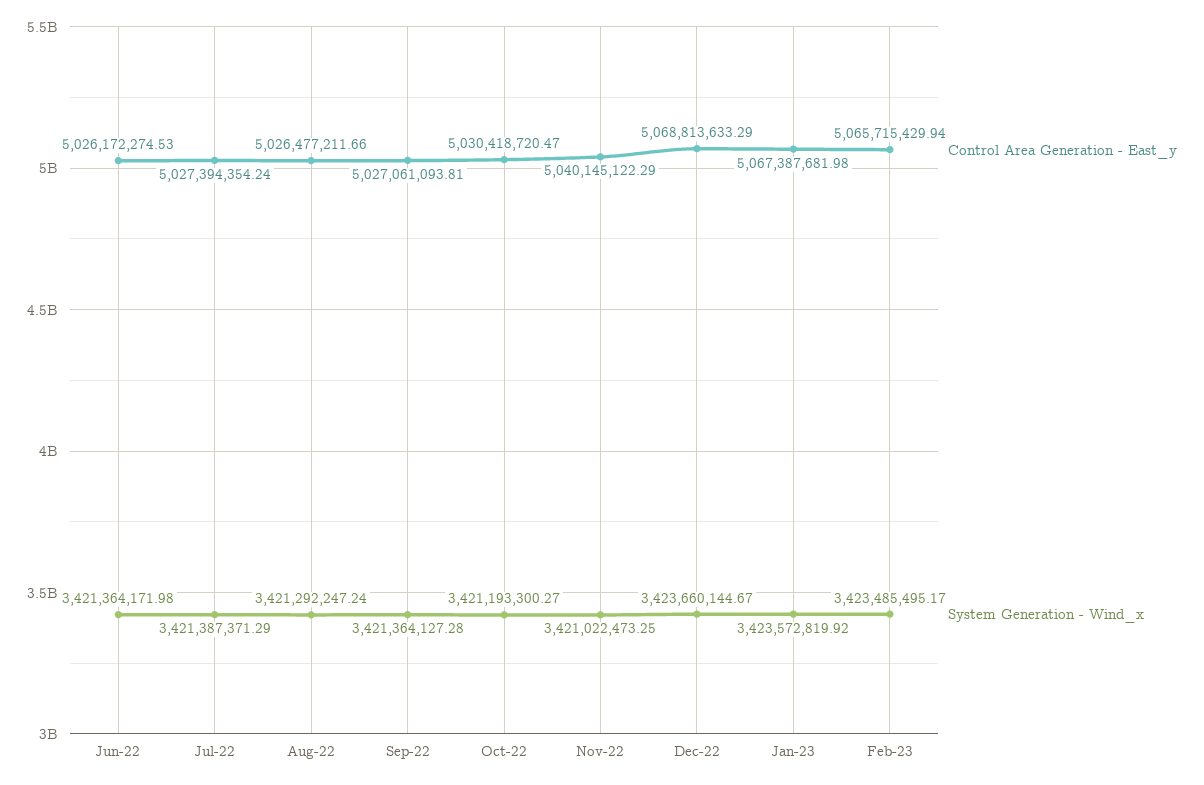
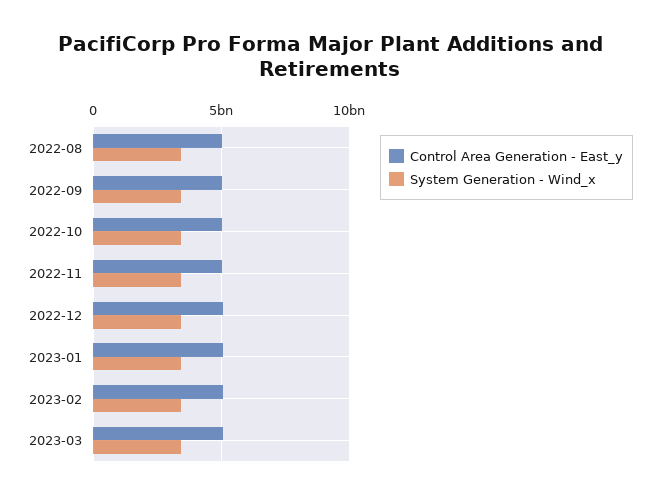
Control Area Generation - East_y, Jun-22: 5026172274.53 -> none
System Generation - Wind_x, Jun-22: 3421364171.98 -> none
Control Area Generation - East_y, Jul-22: 5027394354.24 -> none
System Generation - Wind_x, Jul-22: 3421387371.29 -> none
Control Area Generation - East_y, 2023-03: none -> 5000000000
System Generation - Wind_x, 2023-03: none -> 3500000000

